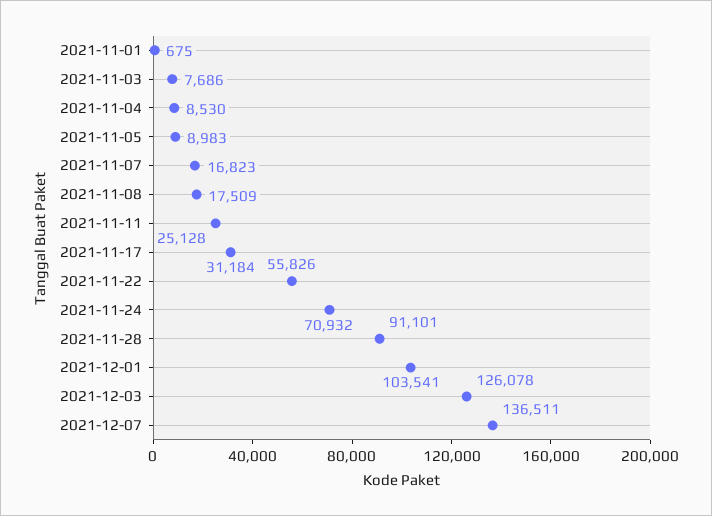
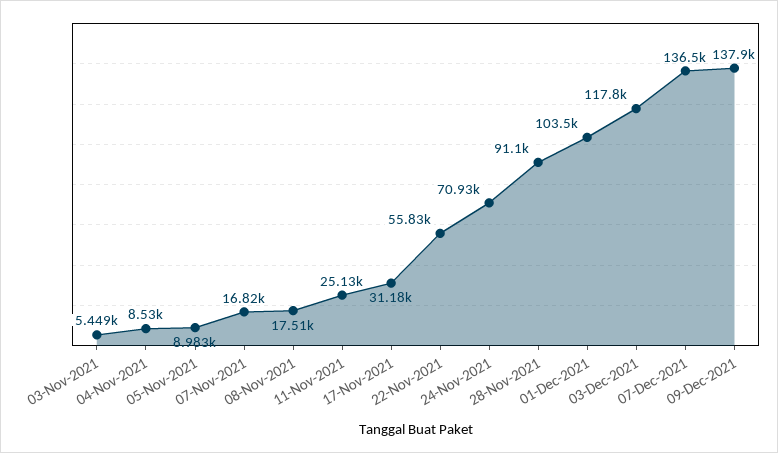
2021-11-01: 675 -> none
2021-11-03: 7686 -> 5449
2021-12-03: 126078 -> 117800
09-Dec-2021: none -> 137900

